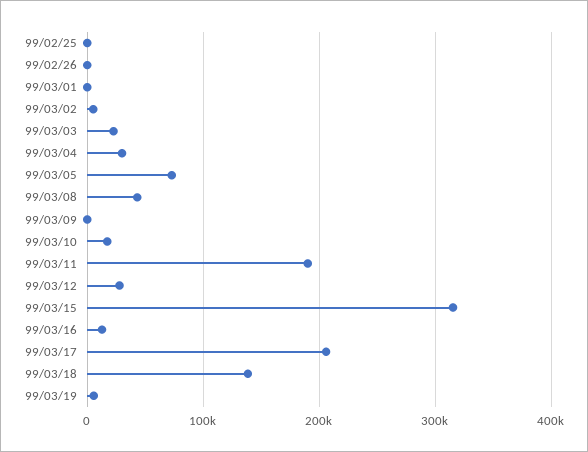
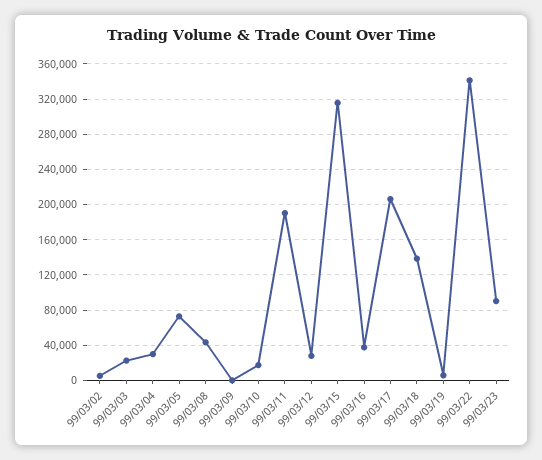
99/02/25: 0 -> none
99/02/26: 0 -> none
99/03/01: 0 -> none
99/03/16: 10000 -> 40000
99/03/22: none -> 340000
99/03/23: none -> 90000

